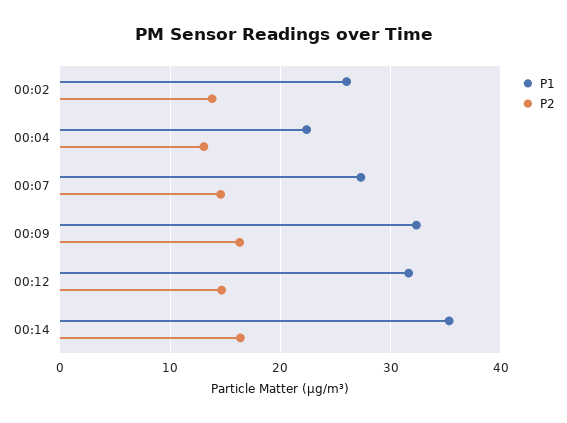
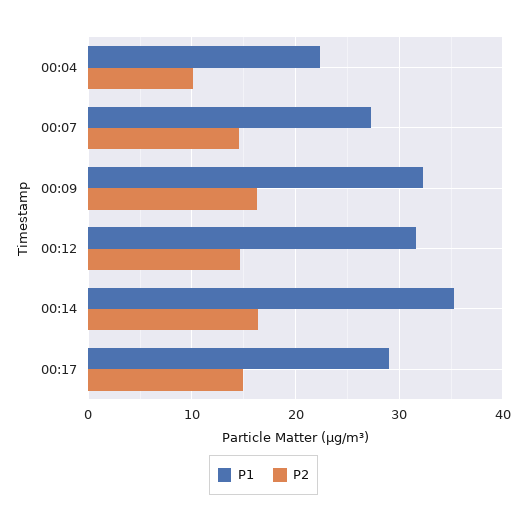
P1, 00:02: 26 -> none
P2, 00:02: 14 -> none
P2, 00:04: 13 -> 10
P1, 00:17: none -> 29
P2, 00:17: none -> 15

